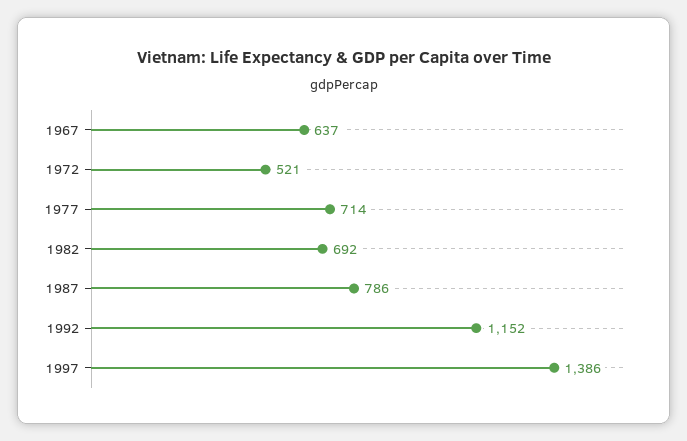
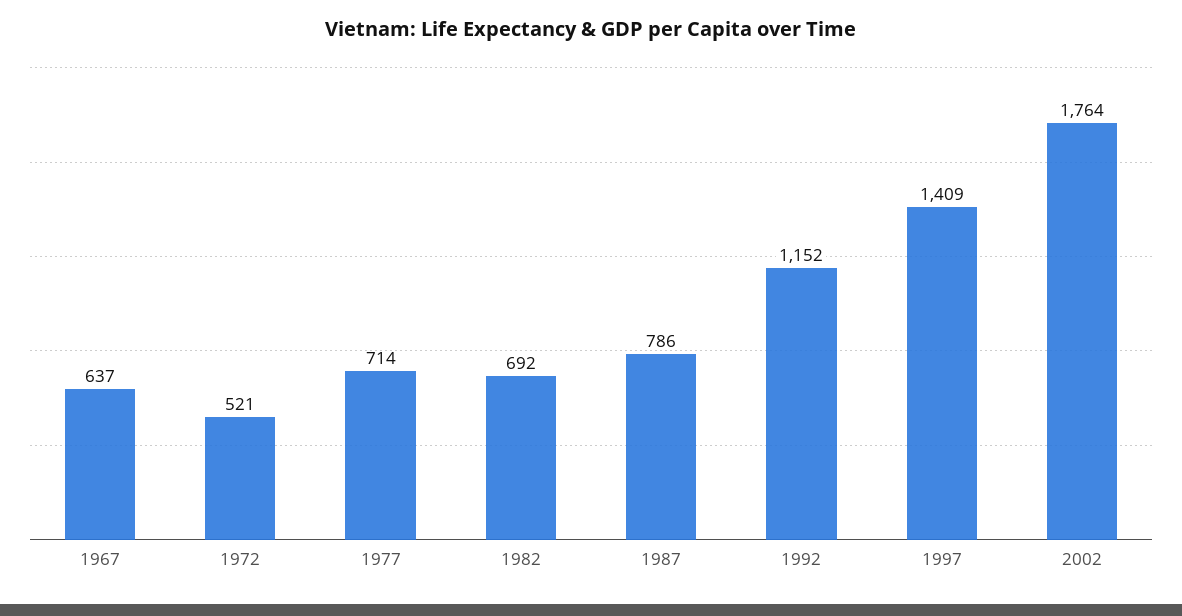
1997: 1386 -> 1409
2002: none -> 1764

